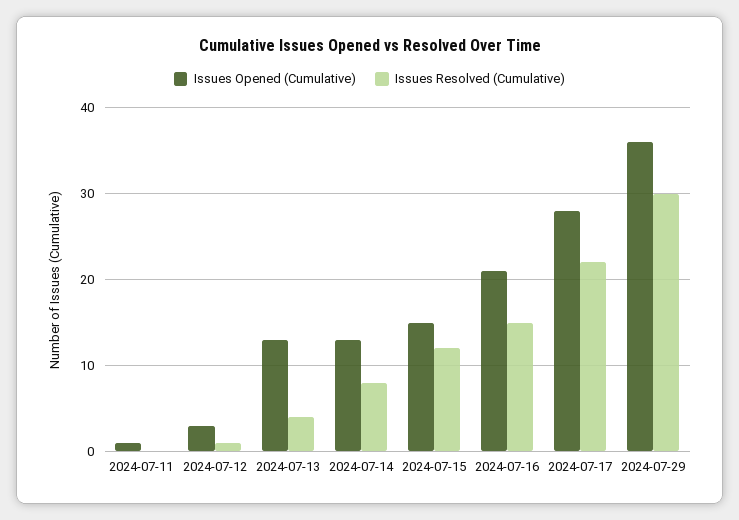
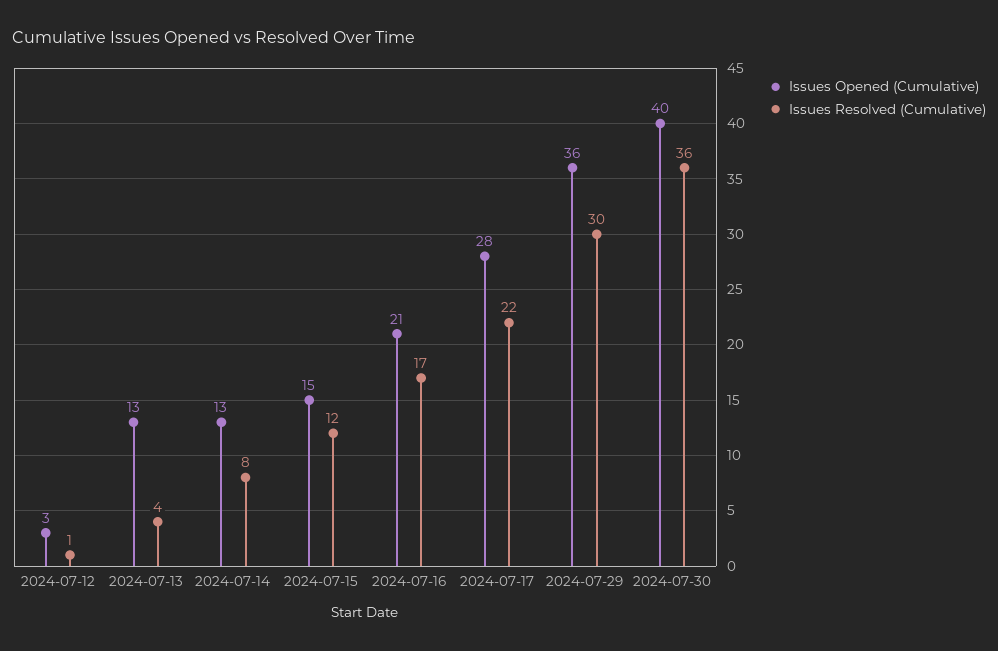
Issues Opened (Cumulative), 2024-07-11: 1 -> none
Issues Resolved (Cumulative), 2024-07-11: 0 -> none
Issues Resolved (Cumulative), 2024-07-16: 15 -> 17
Issues Opened (Cumulative), 2024-07-30: none -> 40
Issues Resolved (Cumulative), 2024-07-30: none -> 36

